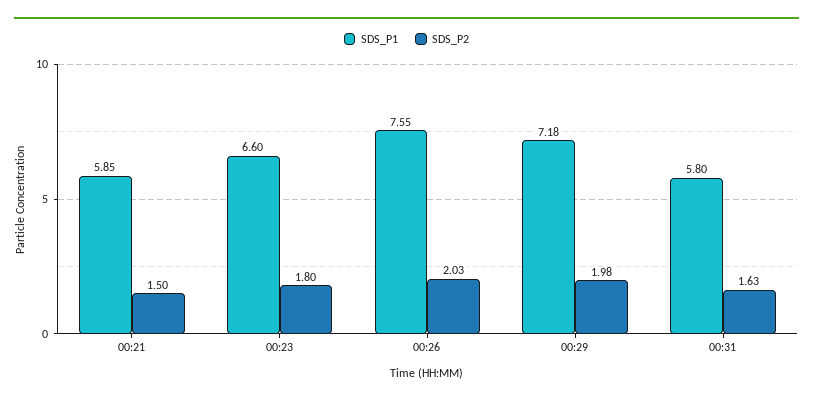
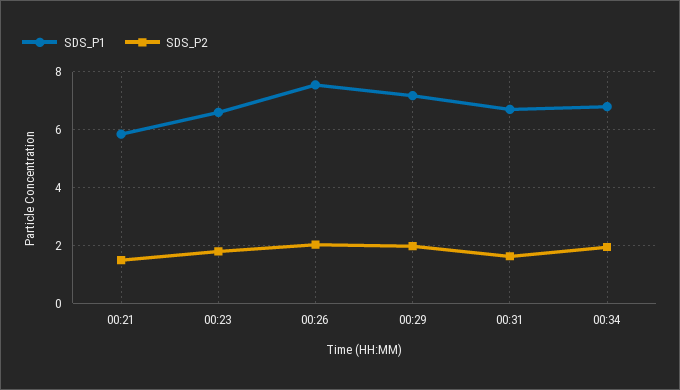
SDS_P1, 00:31: 5.8 -> 6.75
SDS_P1, 00:34: none -> 6.75
SDS_P2, 00:34: none -> 2

